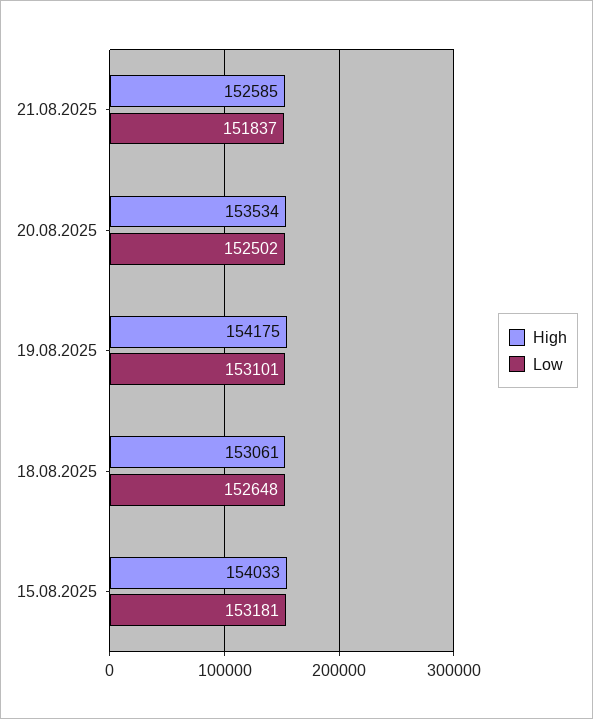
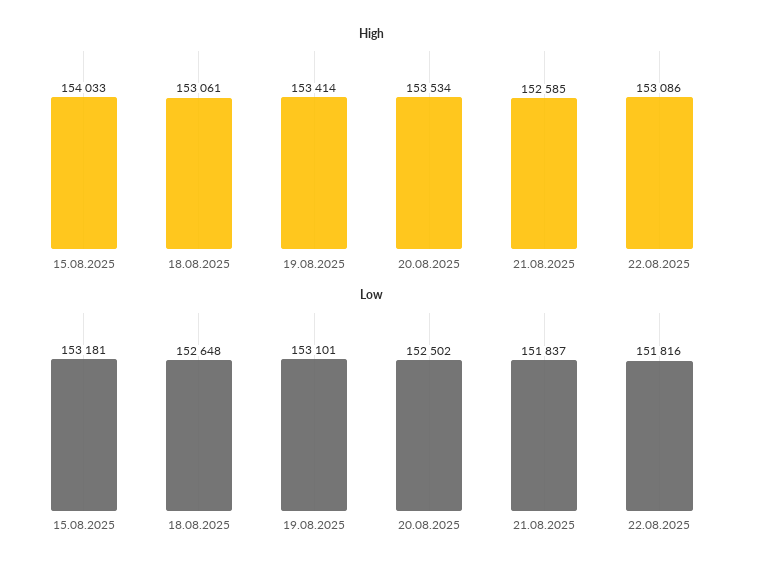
High, 19.08.2025: 154175 -> 153414
High, 22.08.2025: none -> 153086
Low, 22.08.2025: none -> 151816

